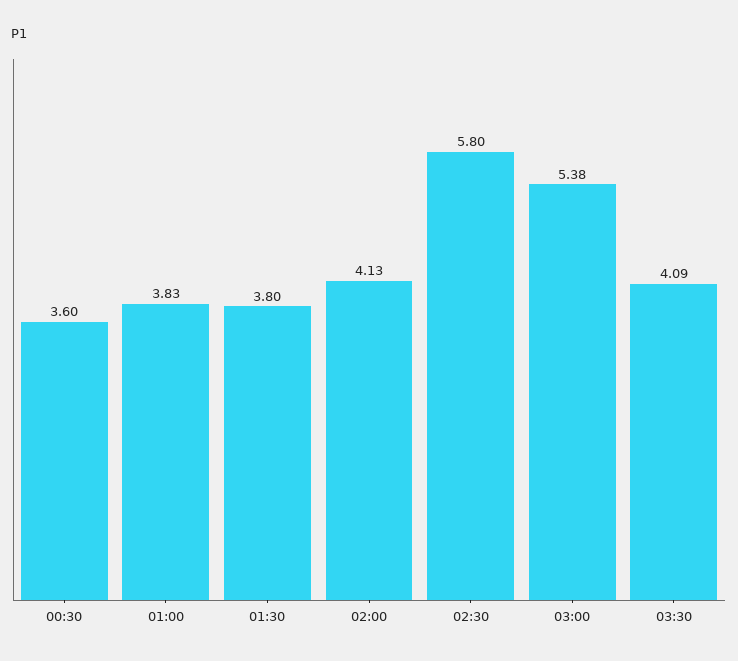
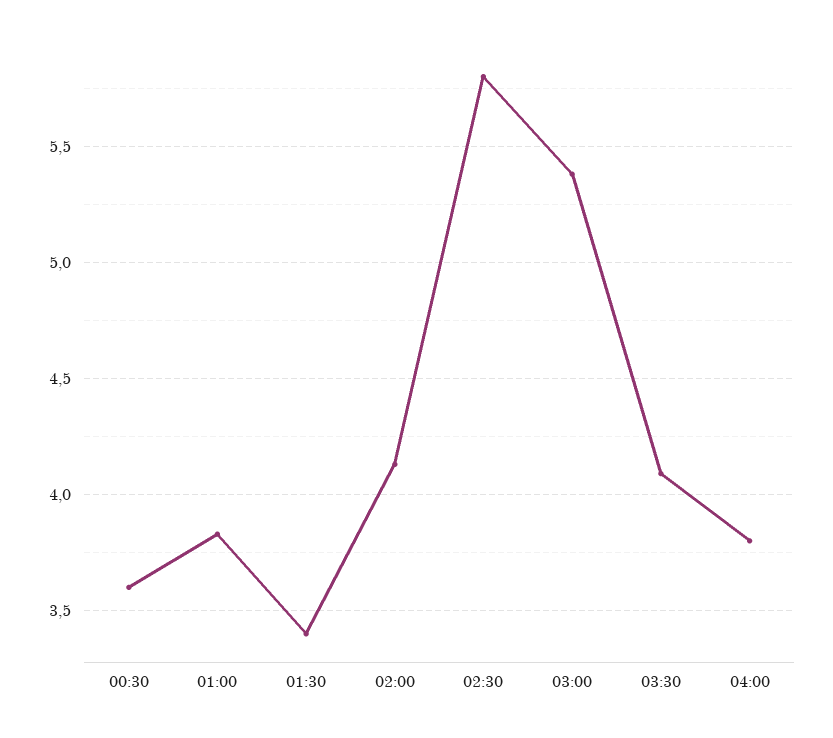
01:30: 3.8 -> 3.4
04:00: none -> 3.8

